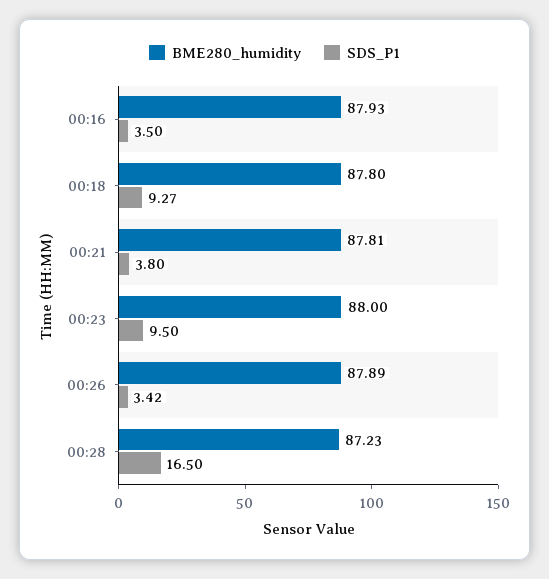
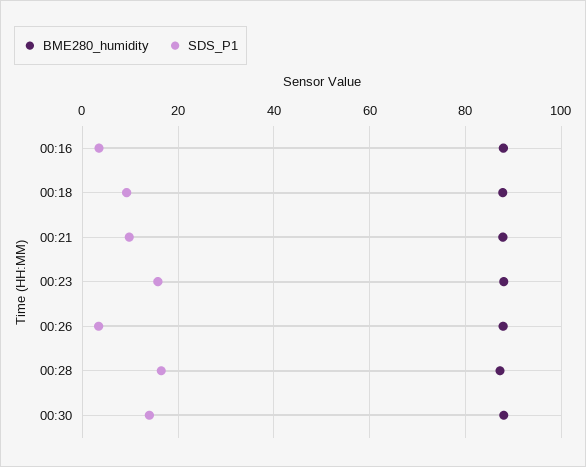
SDS_P1, 00:21: 3.8 -> 10
SDS_P1, 00:23: 9.5 -> 16
BME280_humidity, 00:30: none -> 88
SDS_P1, 00:30: none -> 14

